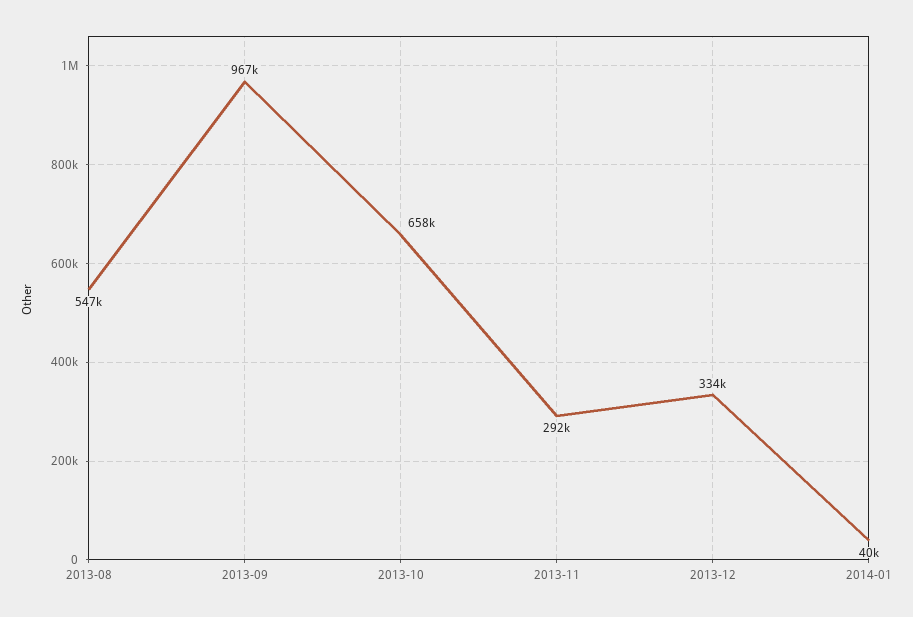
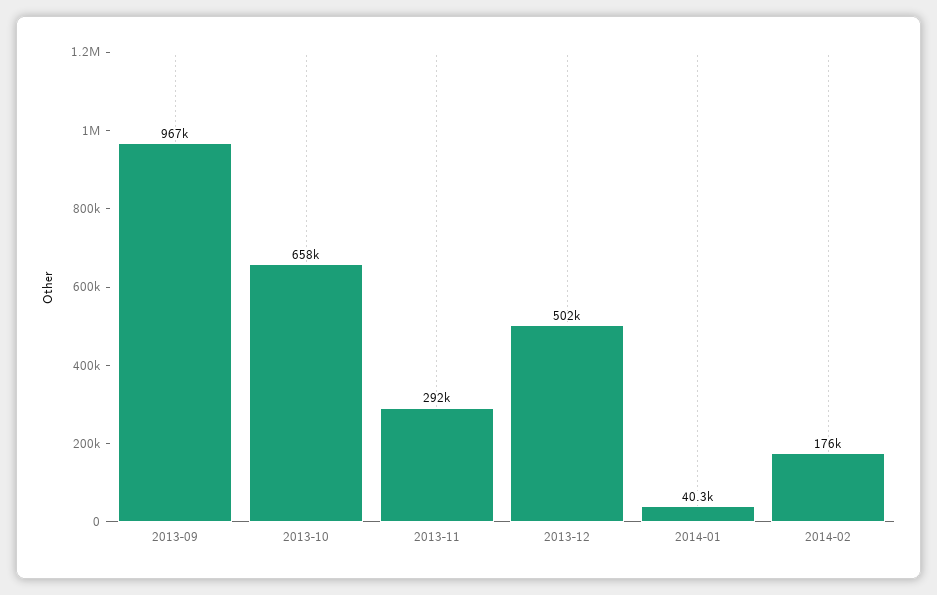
2013-08: 547000 -> none
2013-12: 334000 -> 502000
2014-02: none -> 176000

